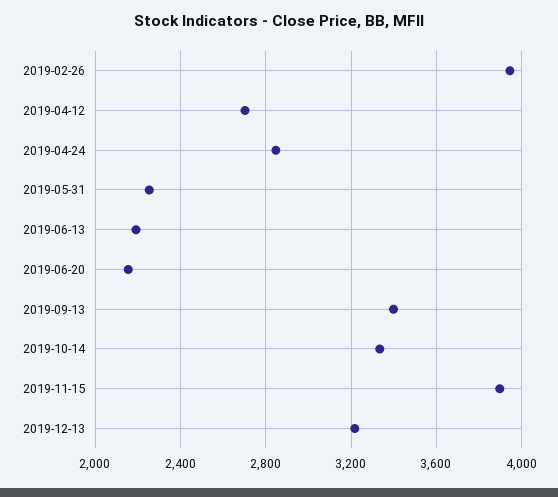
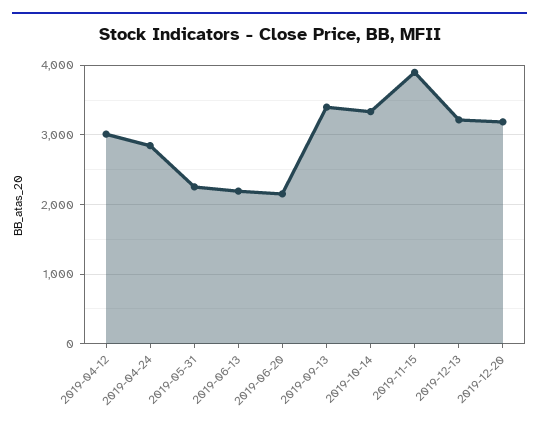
2019-02-26: 3950 -> none
2019-04-12: 2700 -> 3000
2019-12-20: none -> 3200

